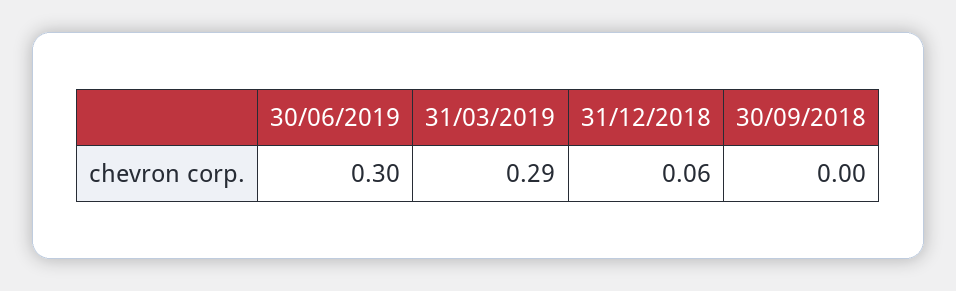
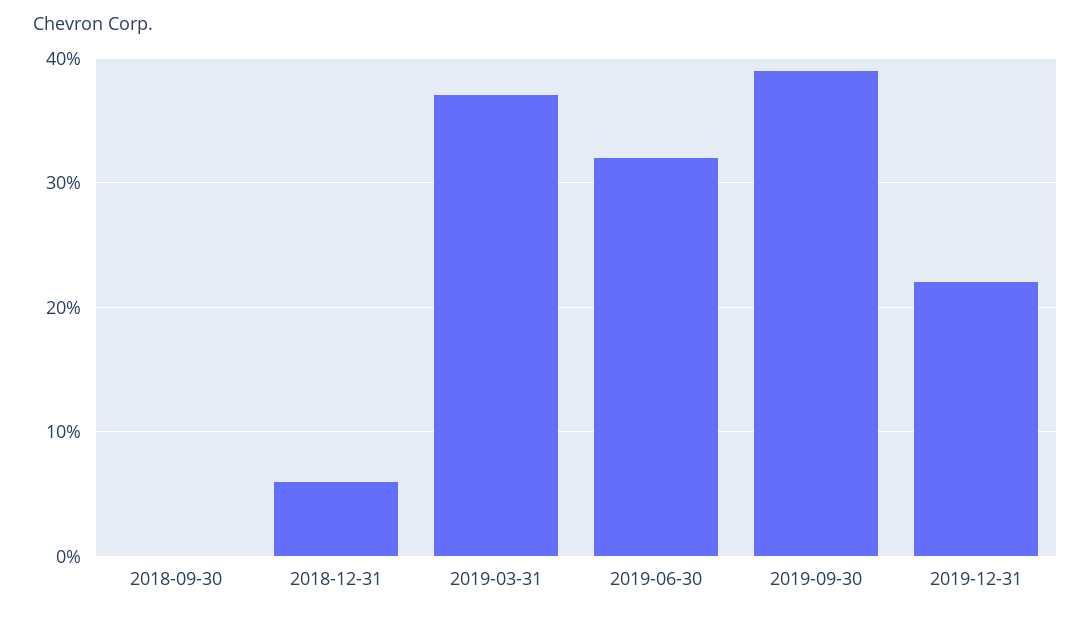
30/06/2019: 0.3 -> 0.32
31/03/2019: 0.29 -> 0.37
2019-09-30: none -> 0.39
2019-12-31: none -> 0.22

